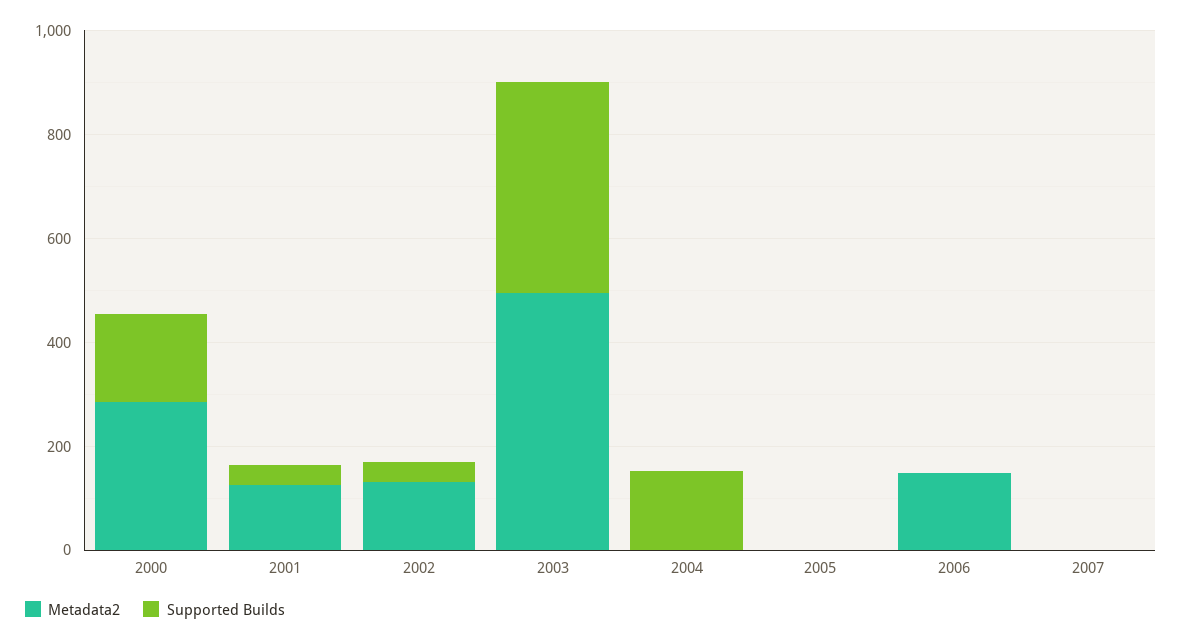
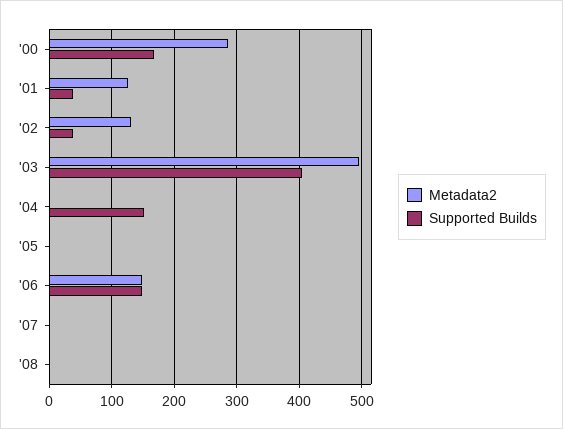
Supported Builds, 2006: 0 -> 150
Metadata2, '08: none -> 0
Supported Builds, '08: none -> 0

